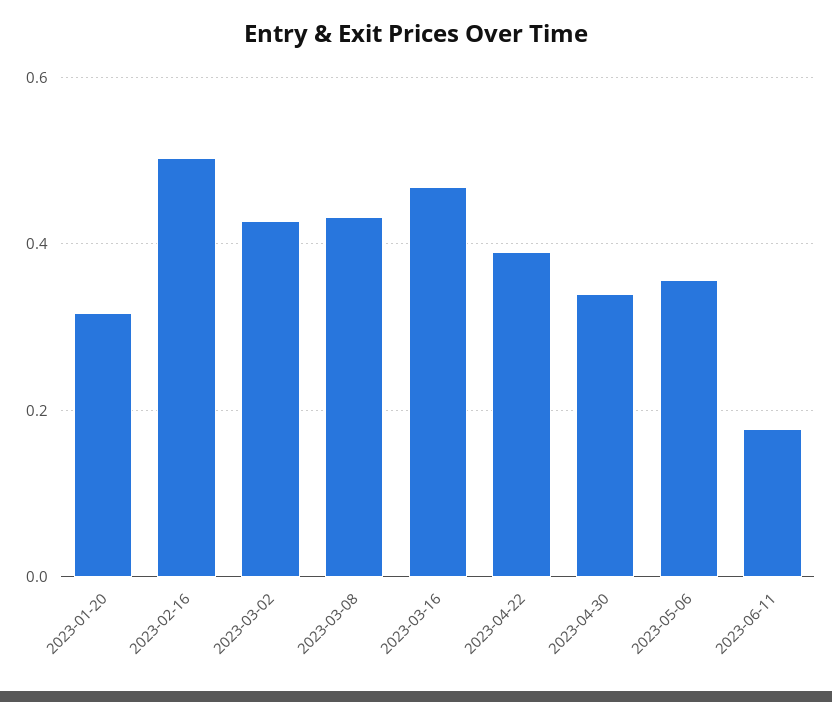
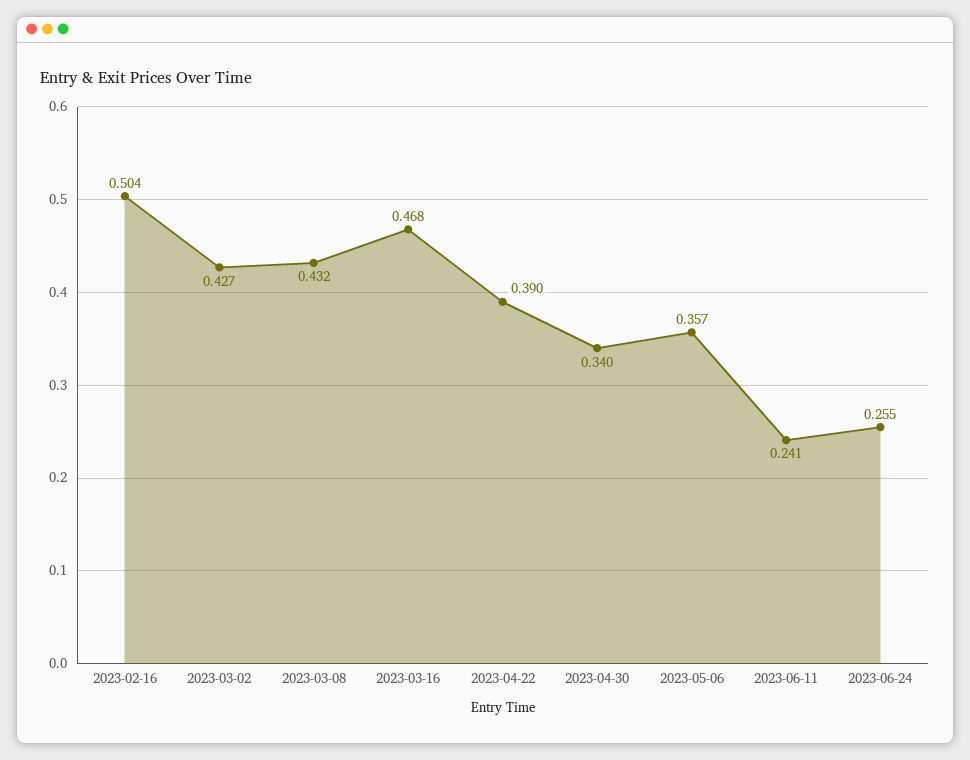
2023-01-20: 0.32 -> none
2023-06-11: 0.18 -> 0.241
2023-06-24: none -> 0.255

